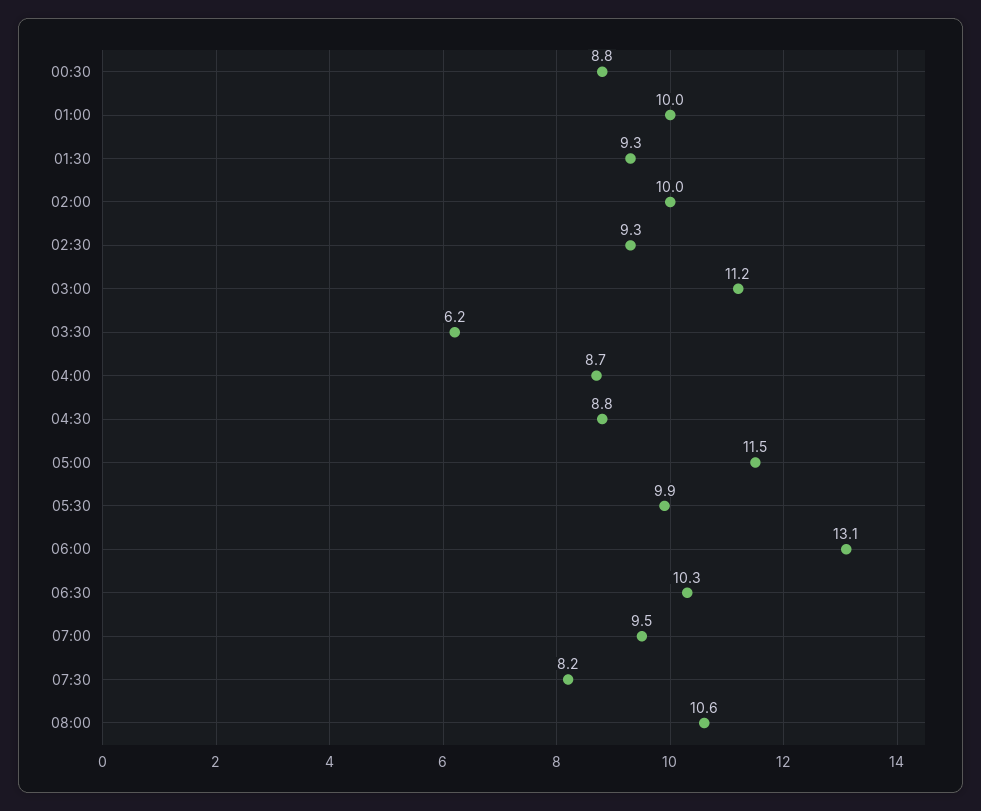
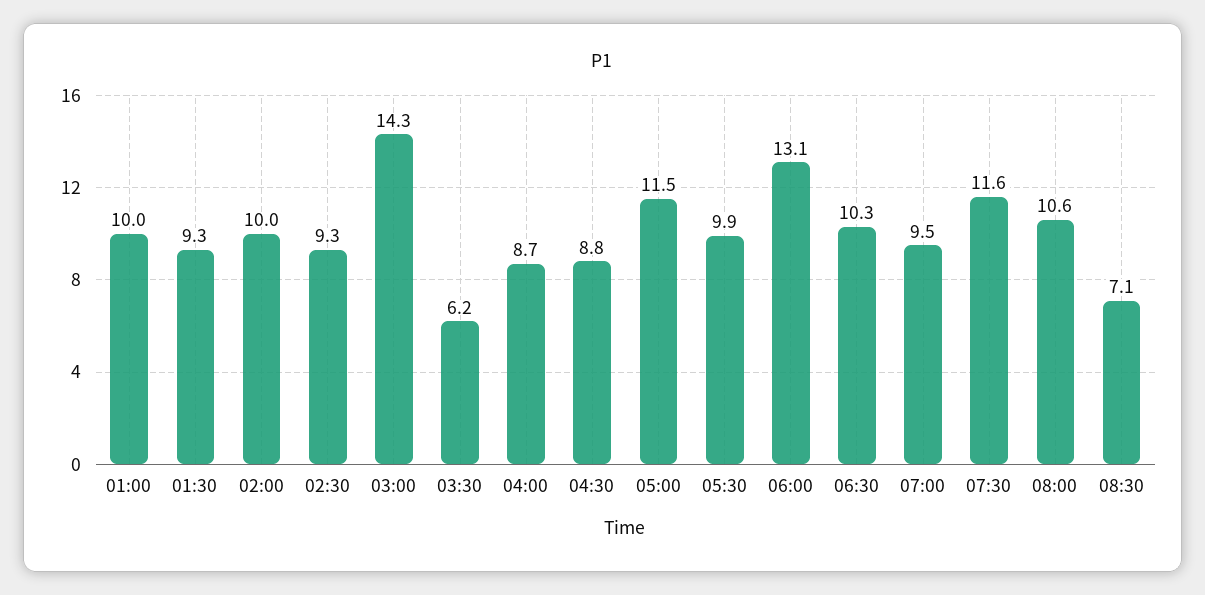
00:30: 8.8 -> none
03:00: 11.2 -> 14.3
07:30: 8.2 -> 11.6
08:30: none -> 7.1

